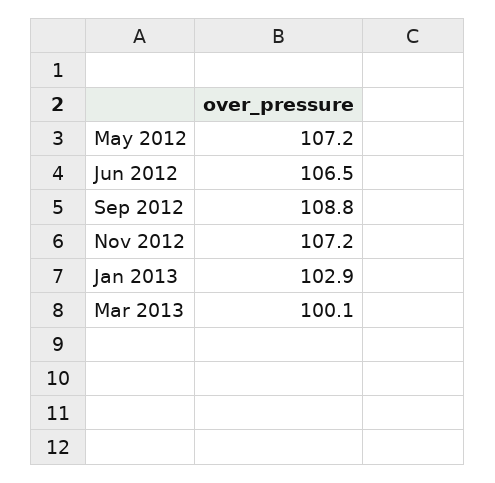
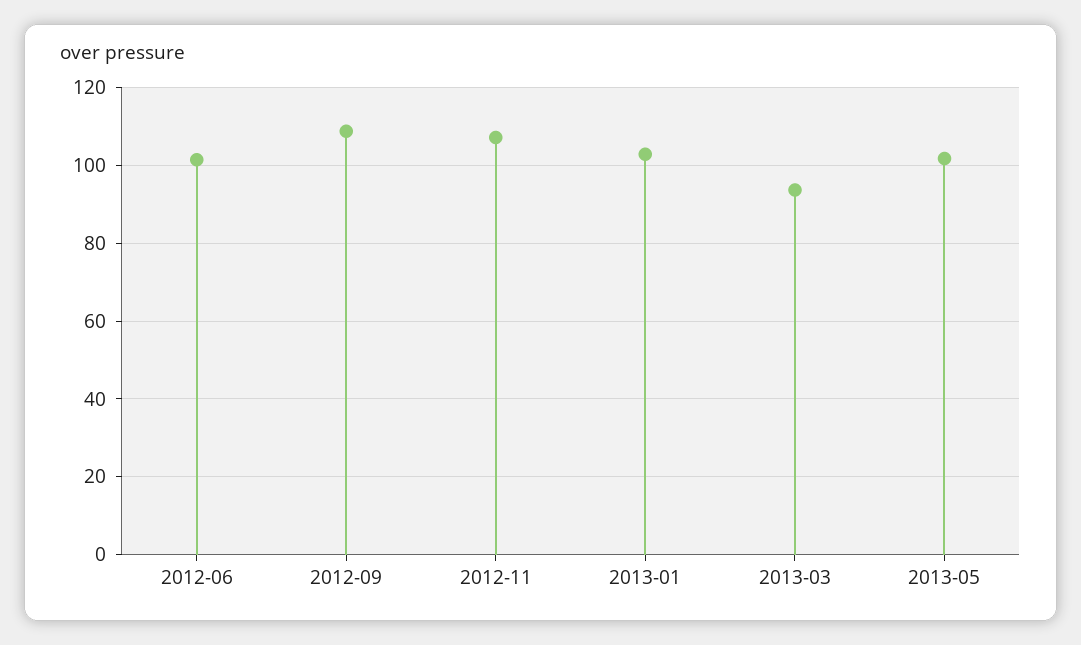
May 2012: 107.2 -> none
Jun 2012: 106.5 -> 102
Mar 2013: 100.1 -> 94
2013-05: none -> 102

